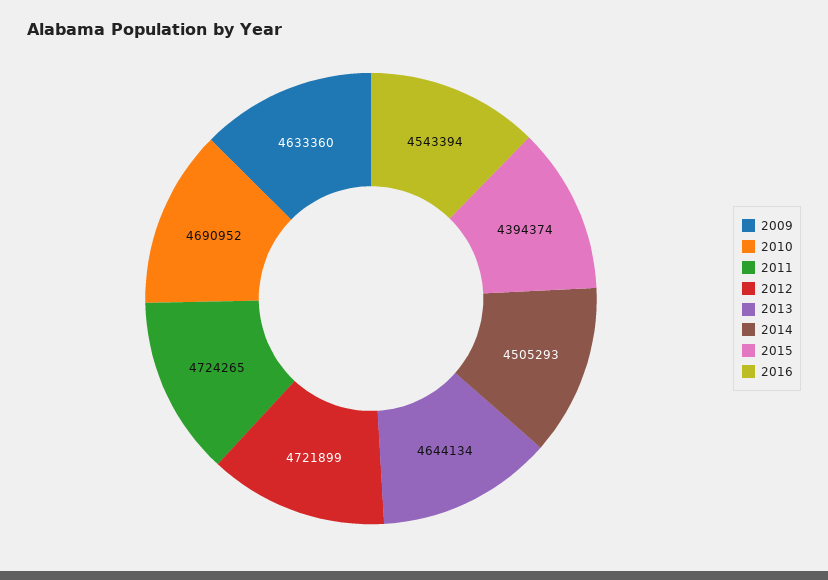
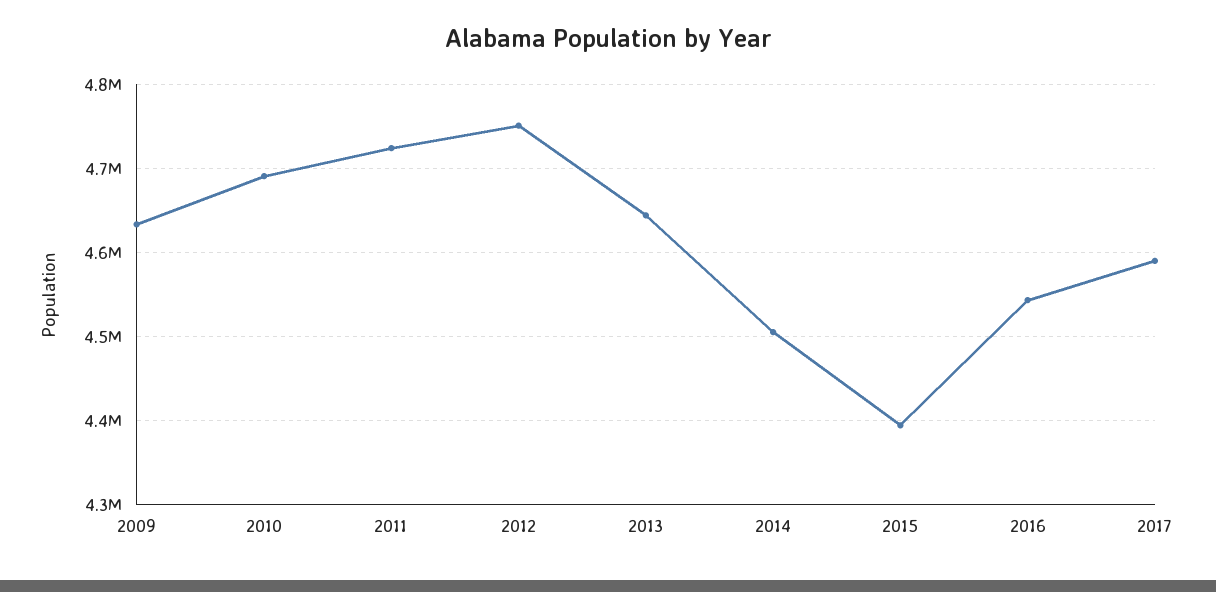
2012: 4721899 -> 4750000
2017: none -> 4590000

